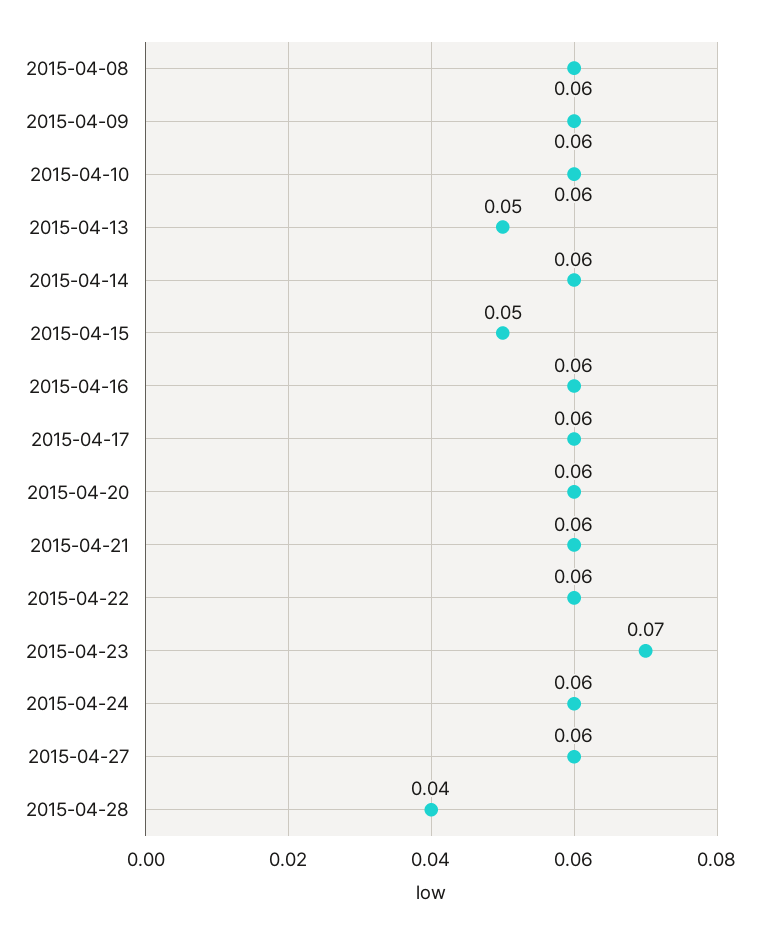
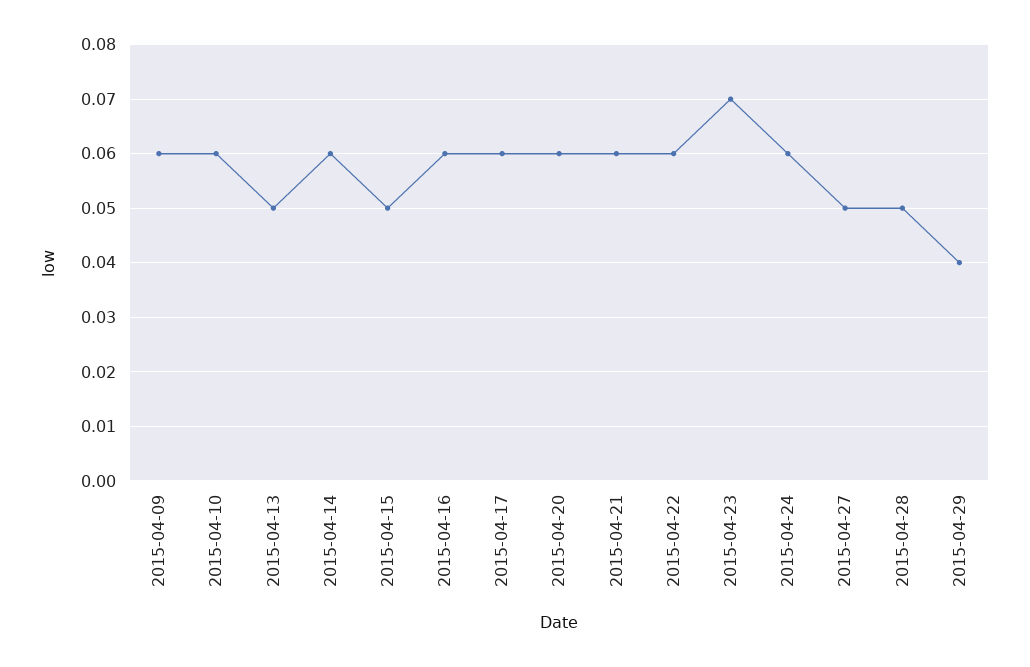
2015-04-08: 0.06 -> none
2015-04-27: 0.06 -> 0.05
2015-04-28: 0.04 -> 0.05
2015-04-29: none -> 0.04

